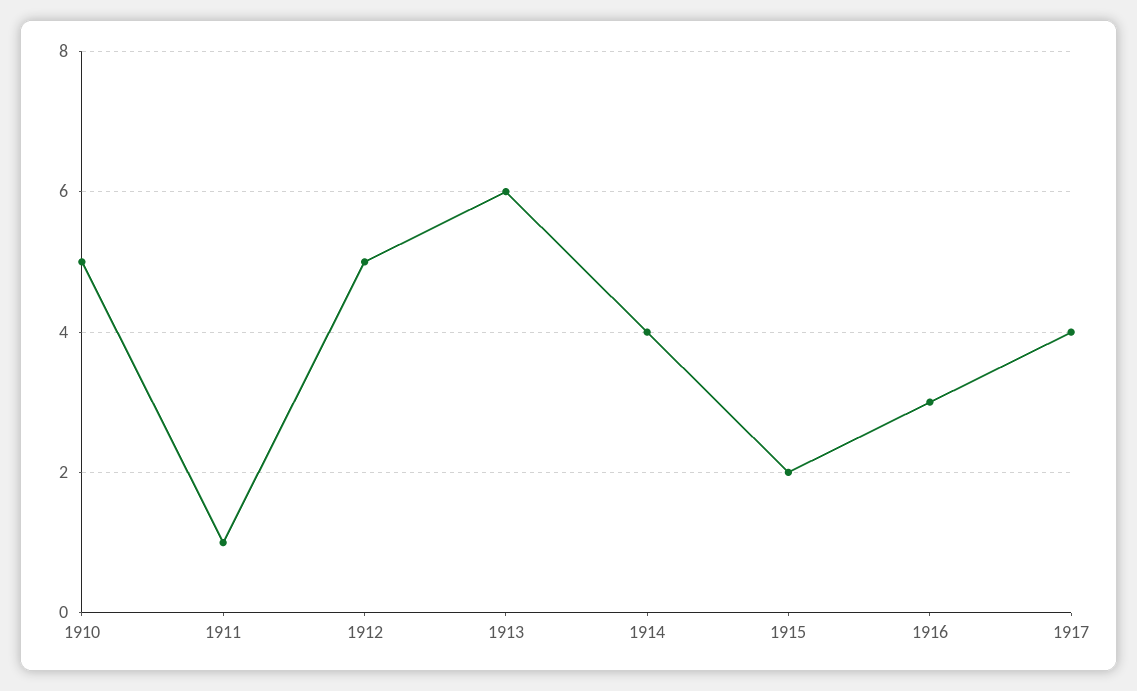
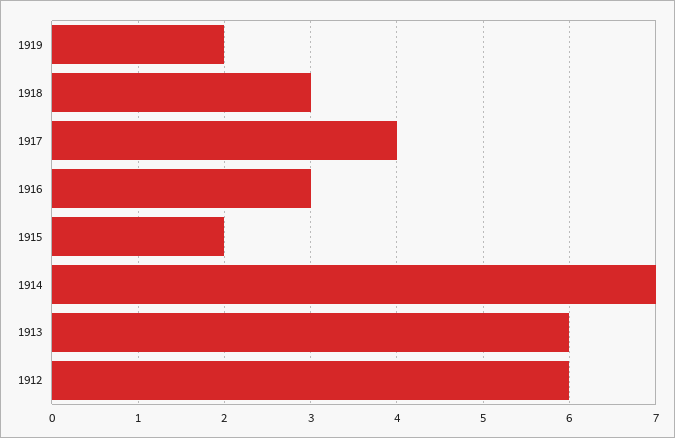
1910: 5 -> none
1911: 1 -> none
1912: 5 -> 6
1914: 4 -> 7
1919: none -> 2
1918: none -> 3

